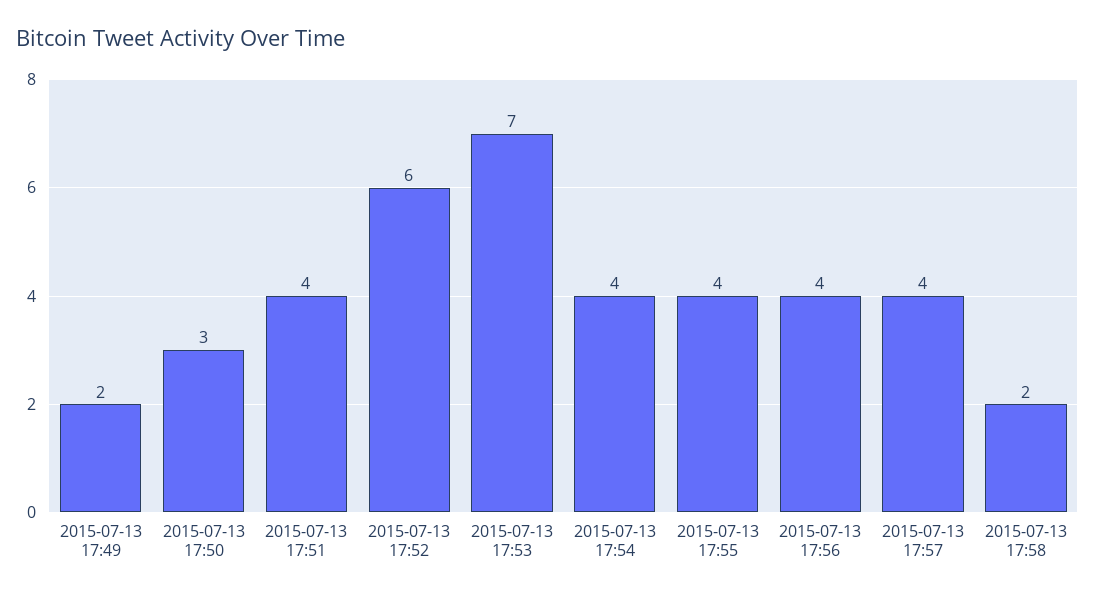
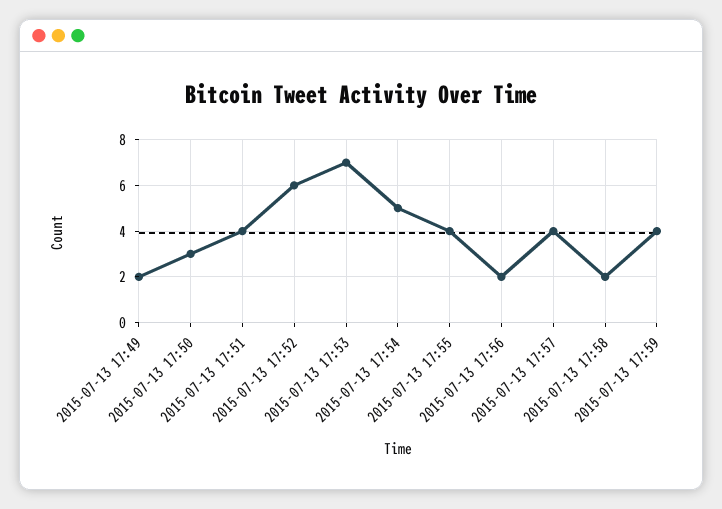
2015-07-13 17:54: 4 -> 5
2015-07-13 17:56: 4 -> 2
2015-07-13 17:59: none -> 4

